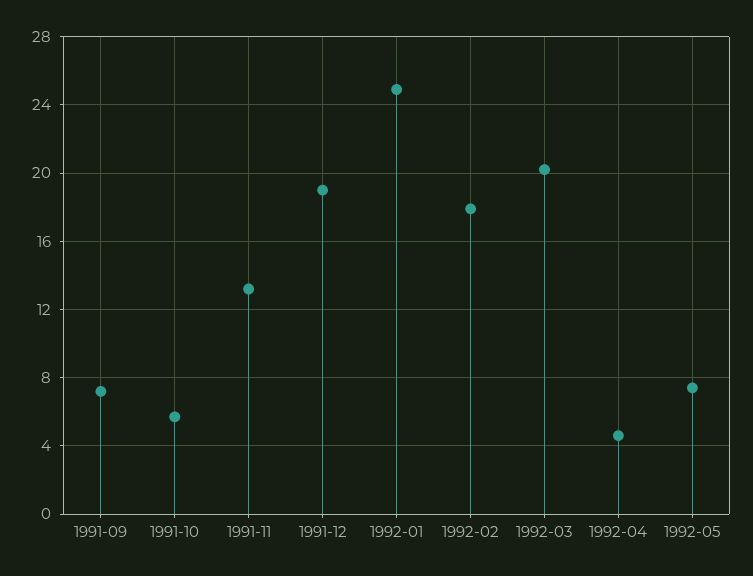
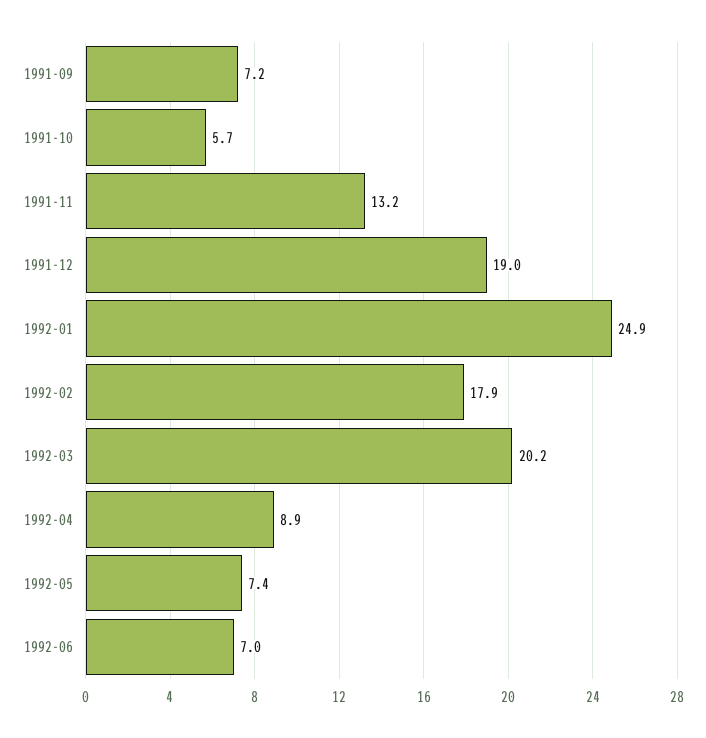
1992-04: 4.5 -> 8.9
1992-06: none -> 7

